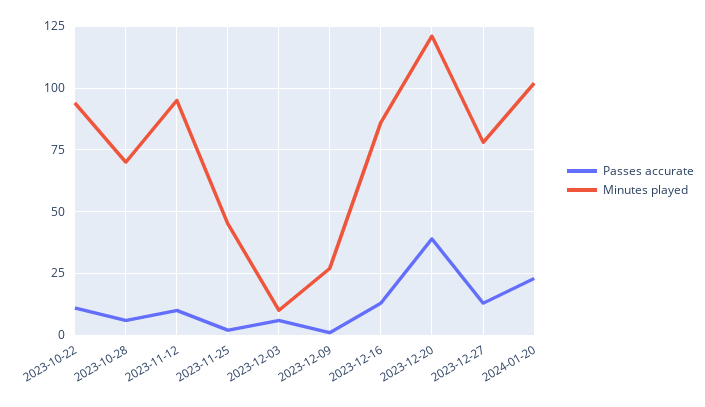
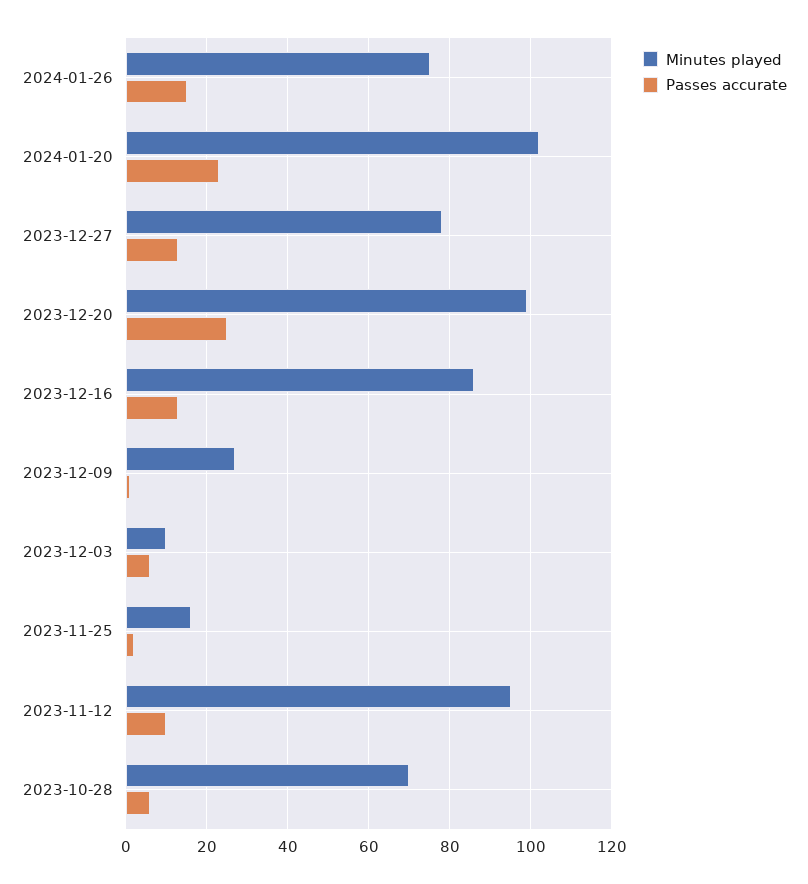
Passes accurate, 2023-10-22: 10 -> none
Minutes played, 2023-10-22: 95 -> none
Minutes played, 2023-11-25: 45 -> 15
Passes accurate, 2023-12-20: 40 -> 25
Minutes played, 2023-12-20: 120 -> 100
Minutes played, 2024-01-26: none -> 75
Passes accurate, 2024-01-26: none -> 15

